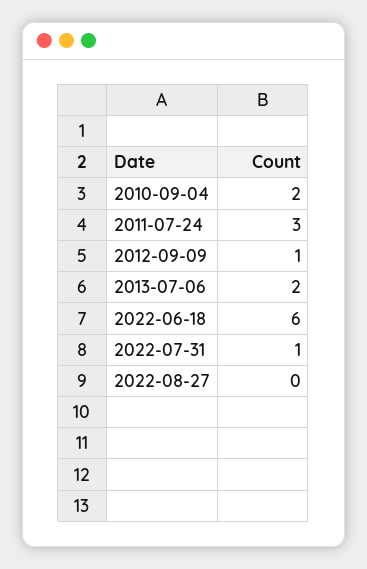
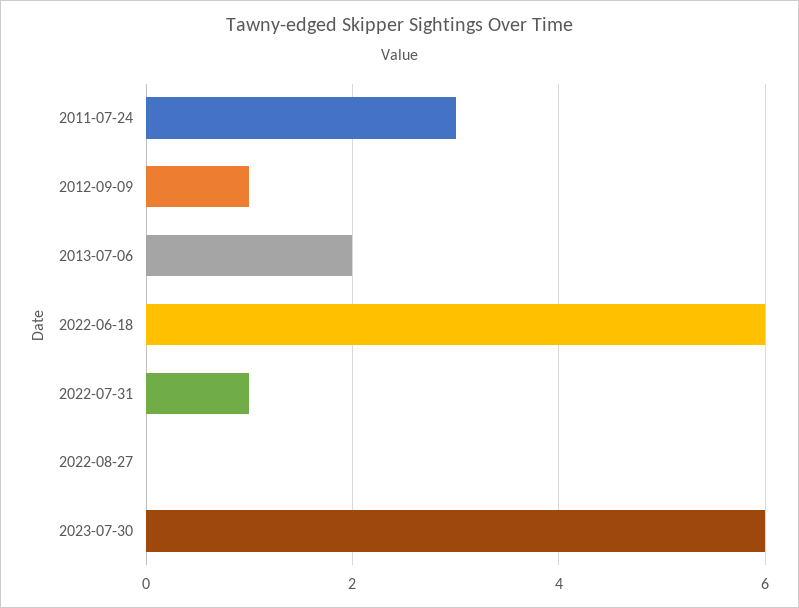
2010-09-04: 2 -> none
2023-07-30: none -> 6

